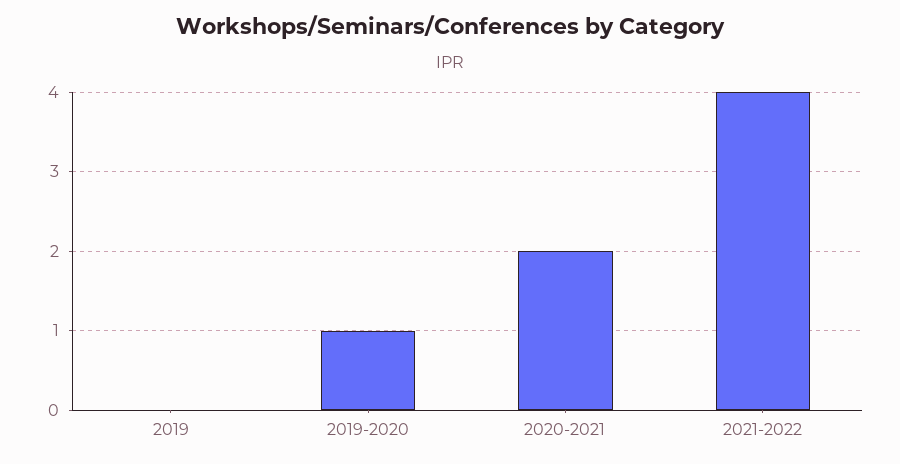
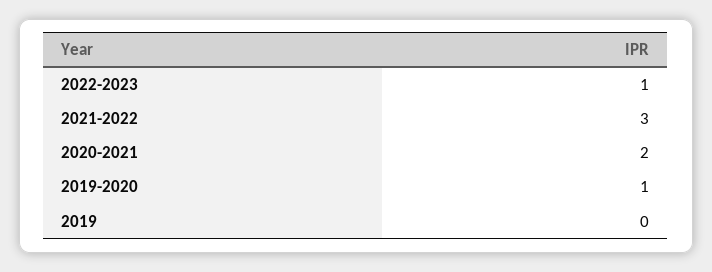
2021-2022: 4 -> 3
2022-2023: none -> 1

